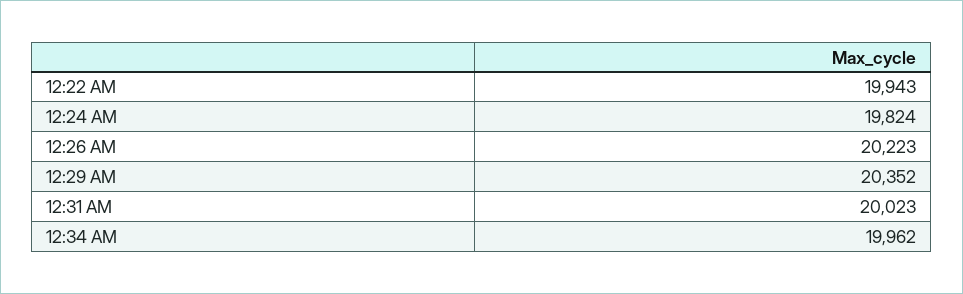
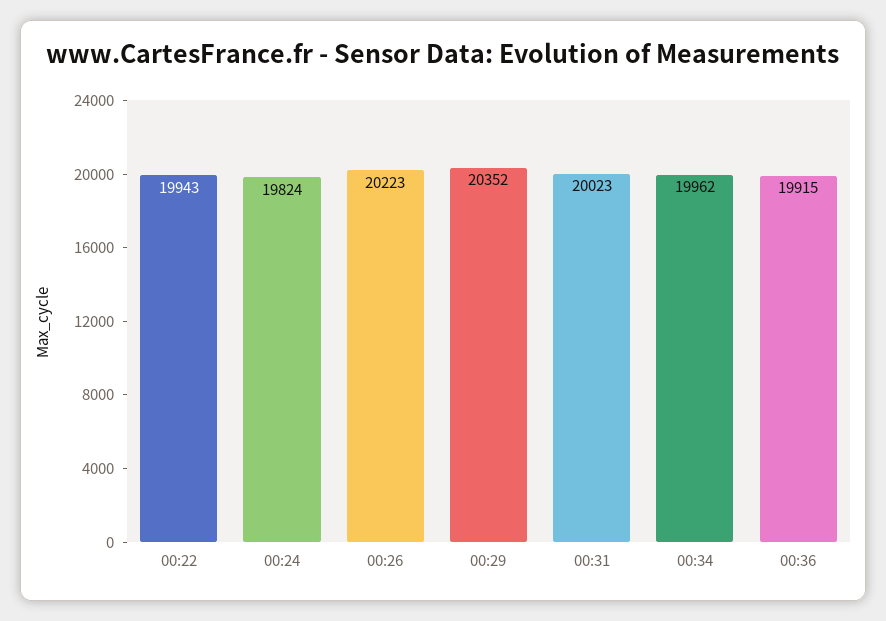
00:36: none -> 19915

